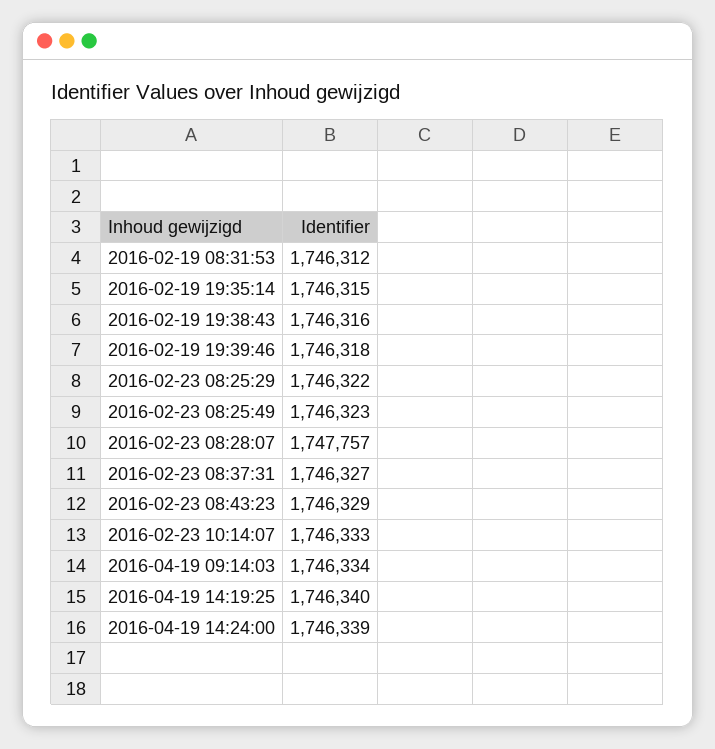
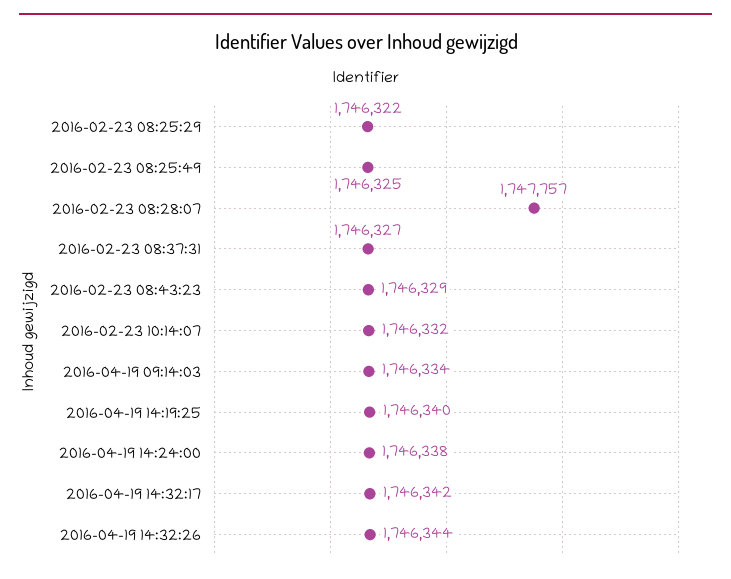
2016-02-19 08:31:53: 1746312 -> none
2016-02-19 19:35:14: 1746315 -> none
2016-02-19 19:38:43: 1746316 -> none
2016-02-19 19:39:46: 1746318 -> none
2016-02-23 08:25:49: 1746323 -> 1746325
2016-02-23 10:14:07: 1746333 -> 1746332
2016-04-19 14:24:00: 1746339 -> 1746338
2016-04-19 14:32:17: none -> 1746342
2016-04-19 14:32:26: none -> 1746344

